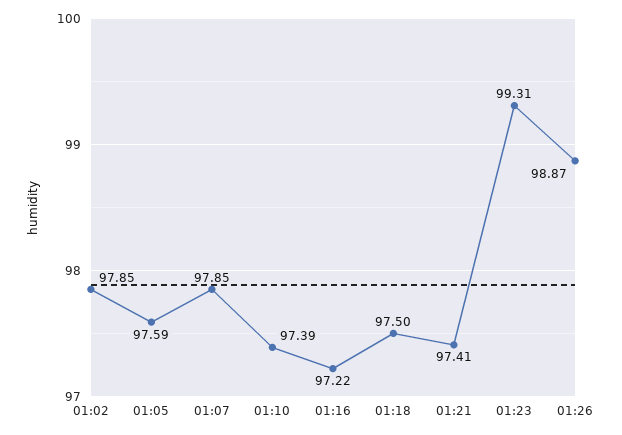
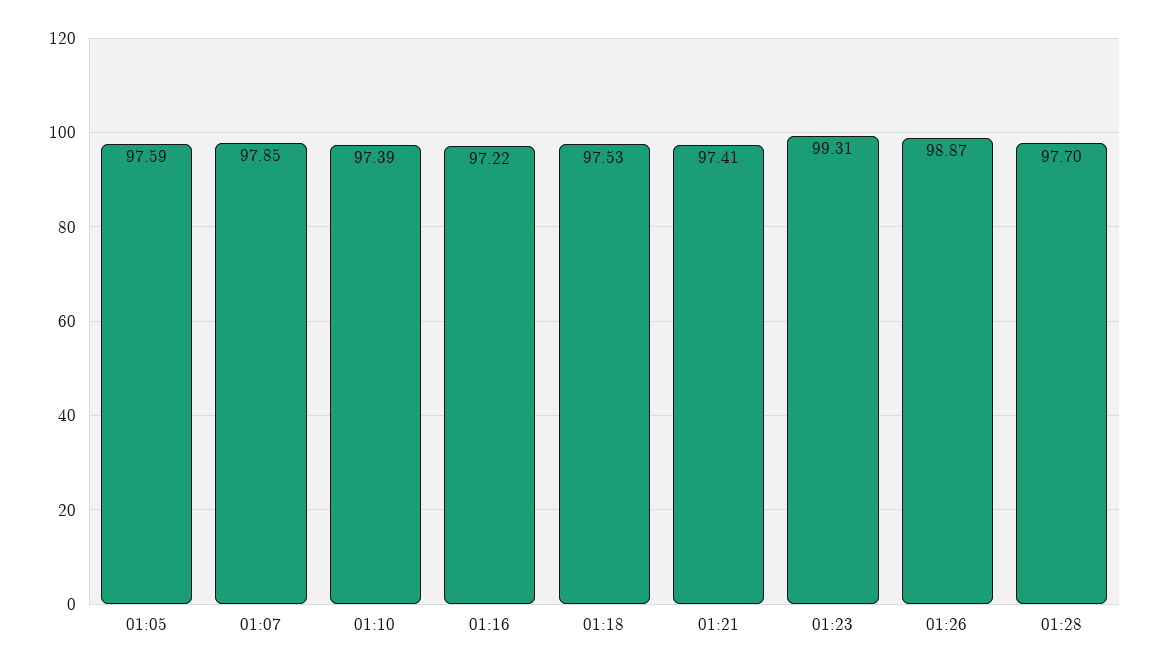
01:02: 97.85 -> none
01:18: 97.5 -> 97.53
01:28: none -> 97.7

